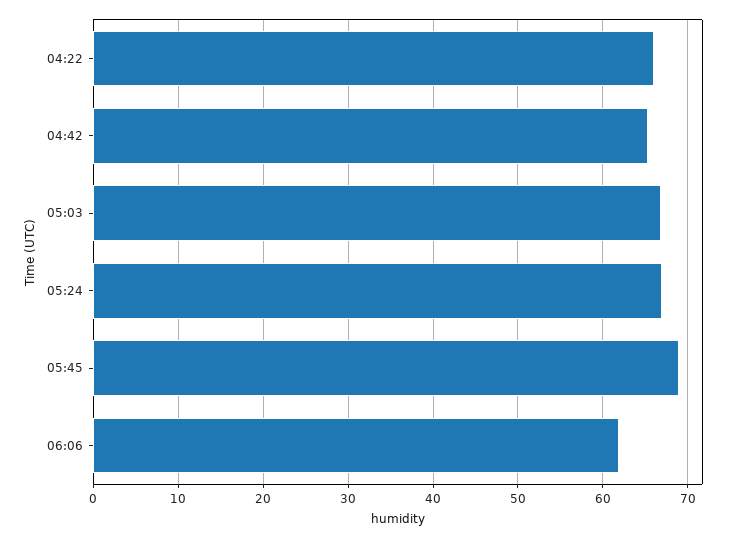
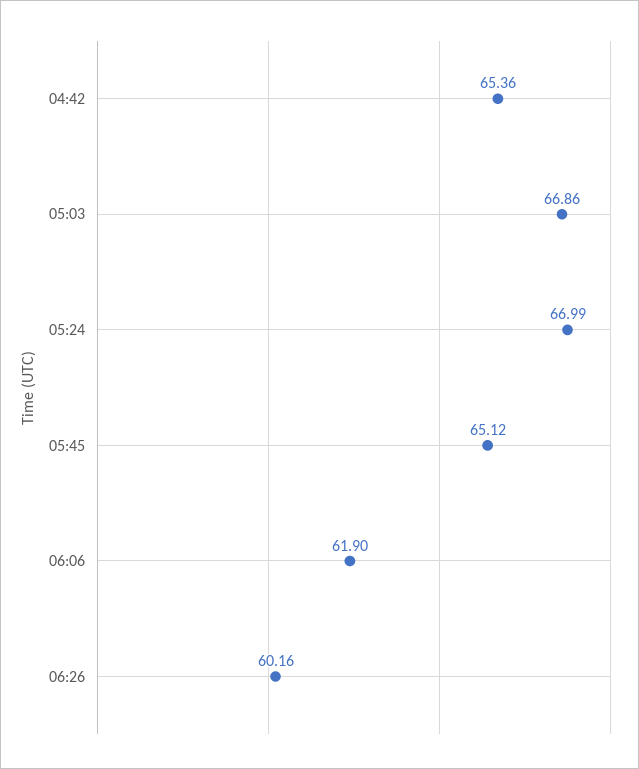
04:22: 66 -> none
05:45: 69 -> 65.12
06:26: none -> 60.16

